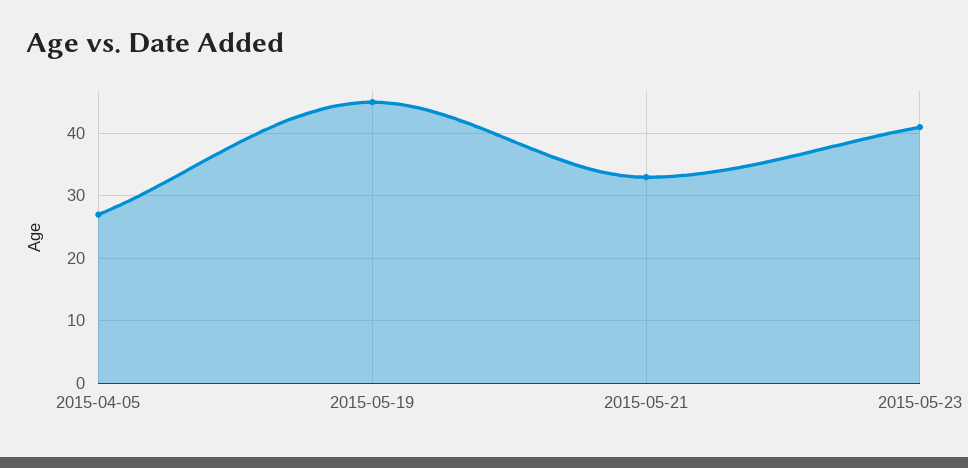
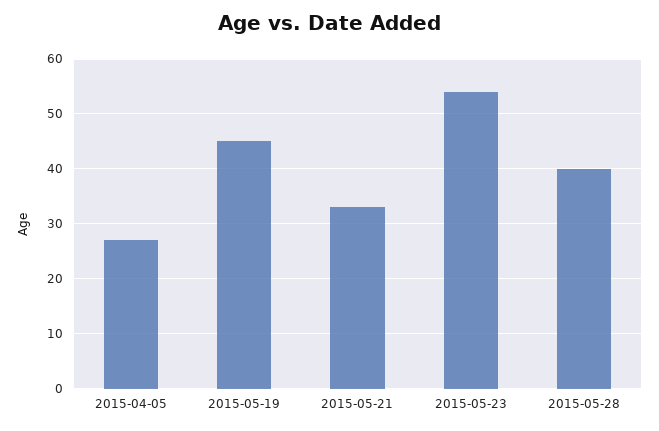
2015-05-23: 41 -> 55
2015-05-28: none -> 40

